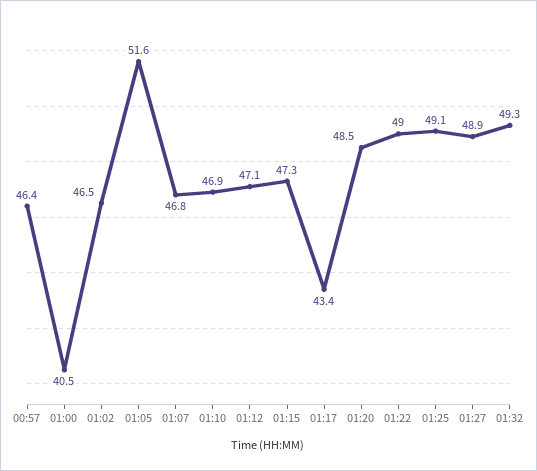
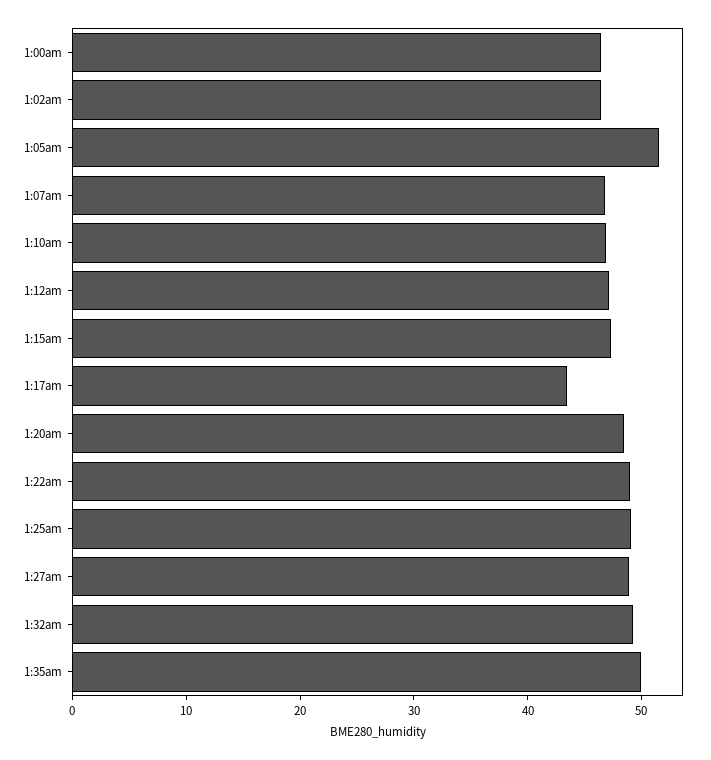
00:57: 46.4 -> none
01:00: 40.5 -> 46
1:35am: none -> 50

